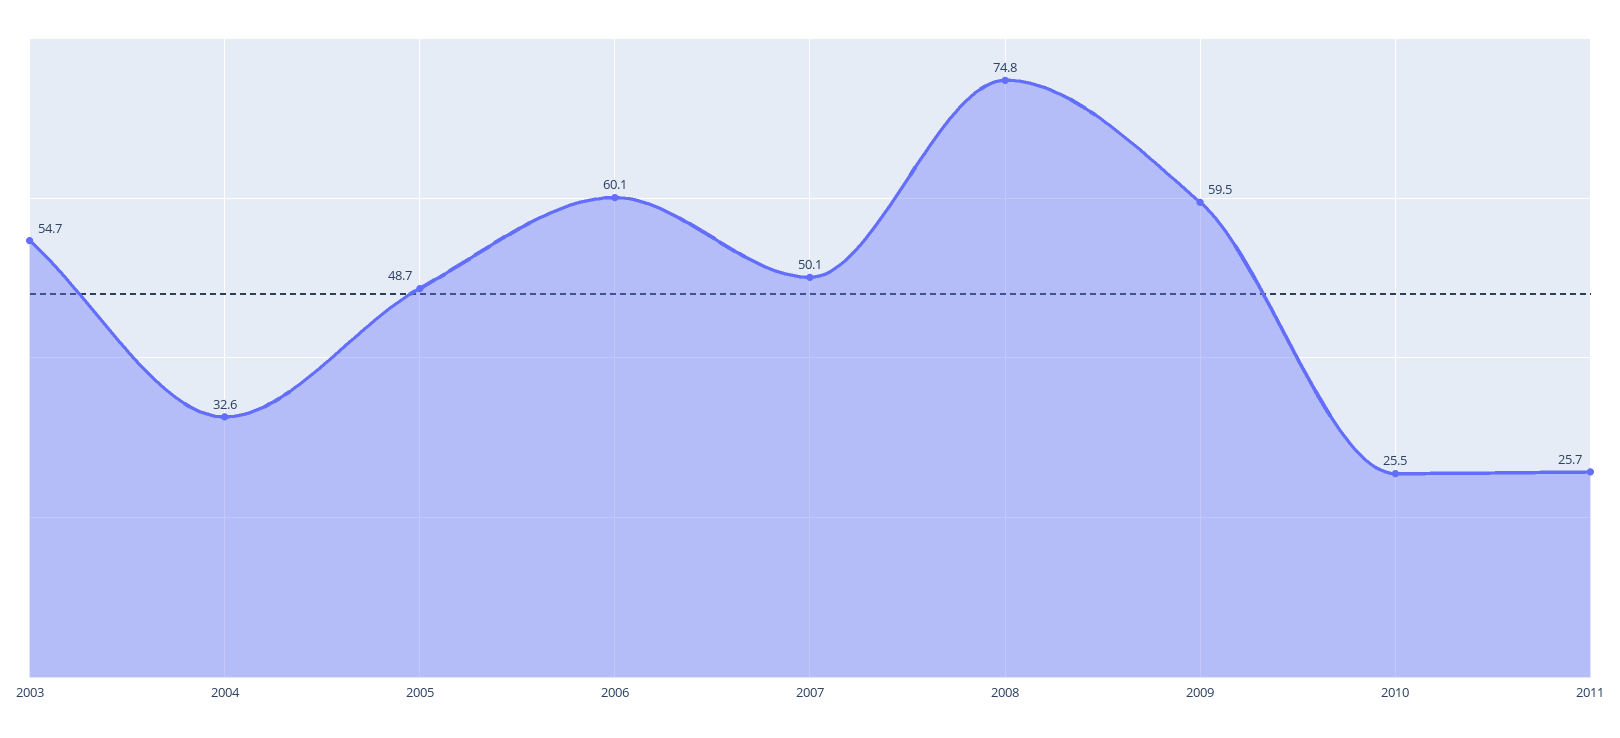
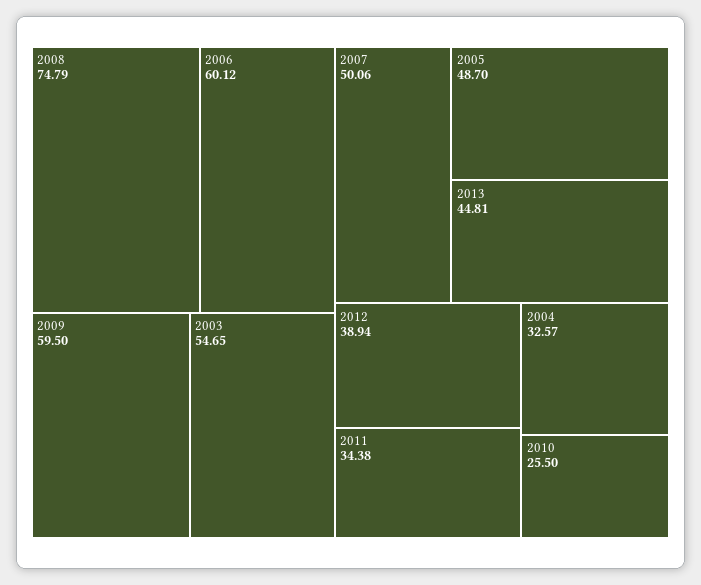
2011: 25.7 -> 34.38
2013: none -> 44.81
2012: none -> 38.94

